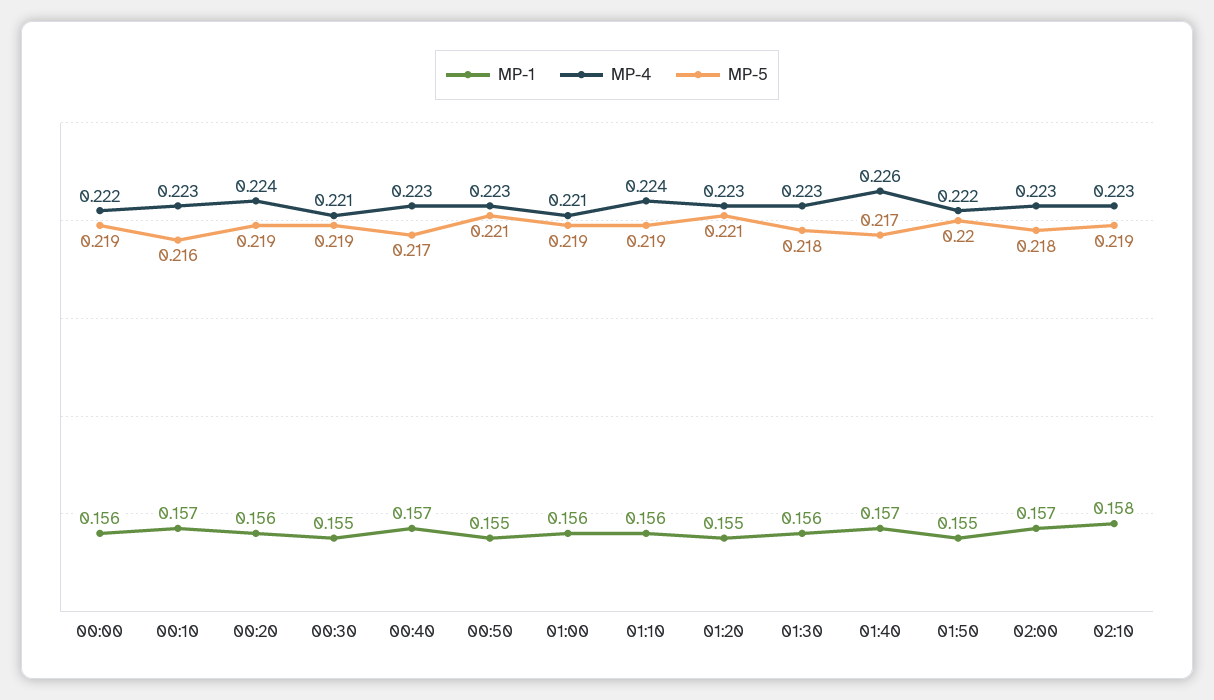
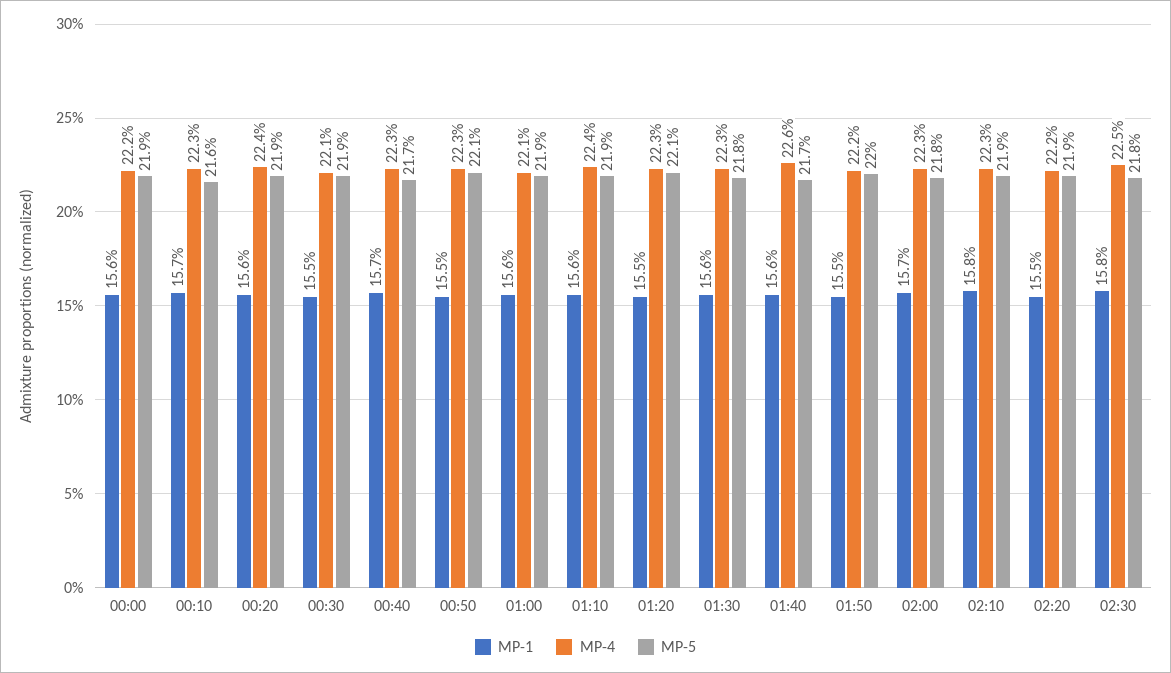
MP-1, 01:40: 0.157 -> 0.156
MP-1, 02:20: none -> 0.155
MP-4, 02:20: none -> 0.222
MP-5, 02:20: none -> 0.219
MP-1, 02:30: none -> 0.158
MP-4, 02:30: none -> 0.225
MP-5, 02:30: none -> 0.218

